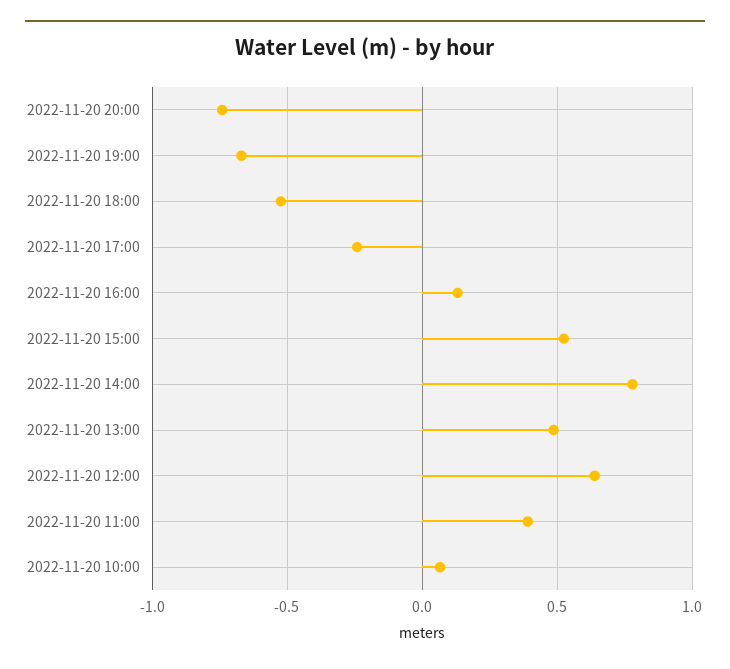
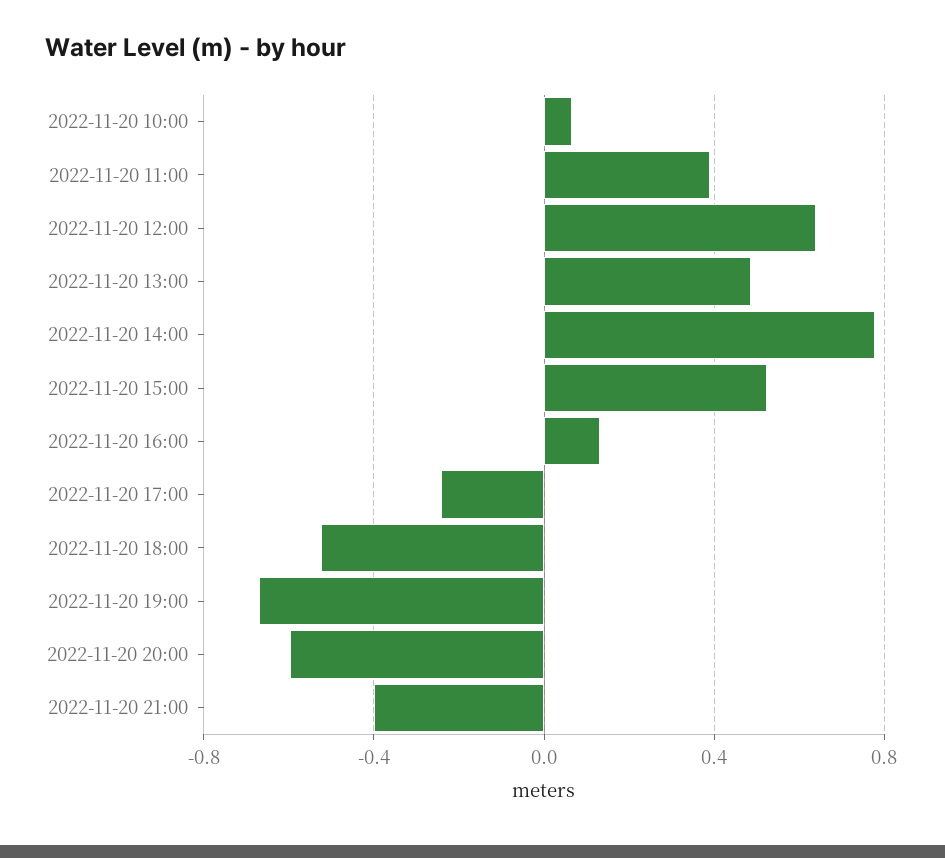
2022-11-20 20:00: -0.75 -> -0.6
2022-11-20 21:00: none -> -0.4

